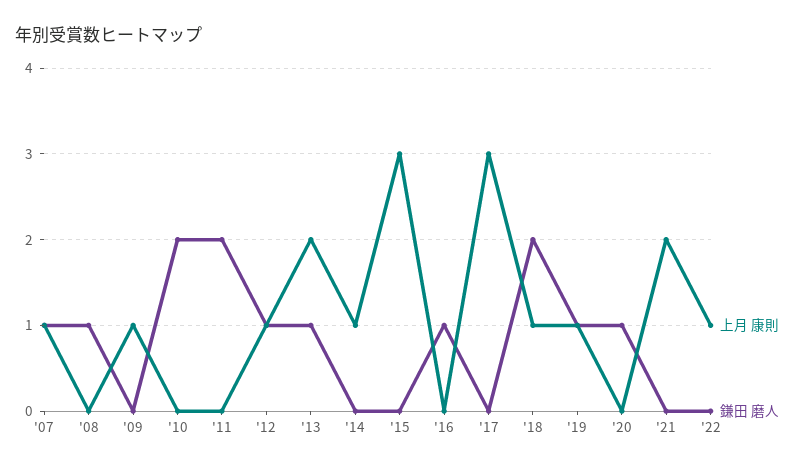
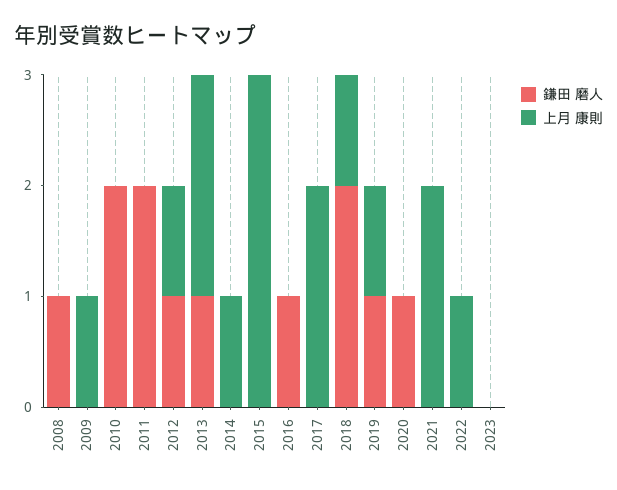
上月 康則, '07: 1 -> none
鎌田 磨人, '07: 1 -> none
上月 康則, '17: 3 -> 2
鎌田 磨人, 2023: none -> 0
上月 康則, 2023: none -> 0

